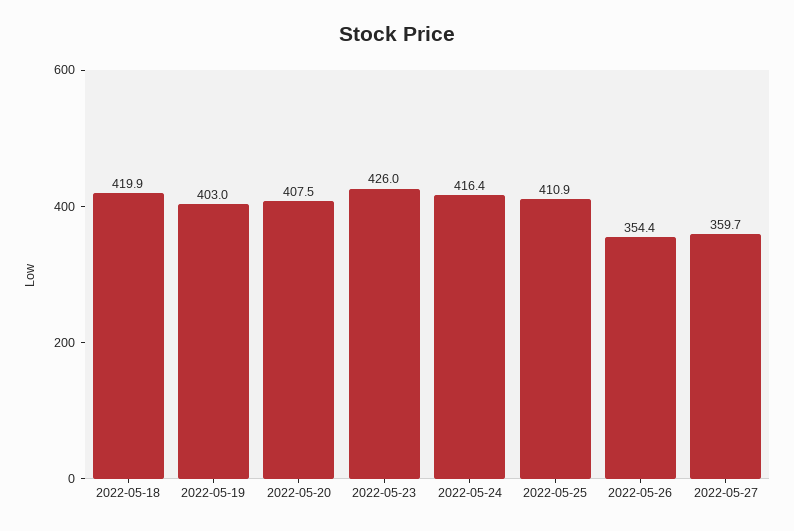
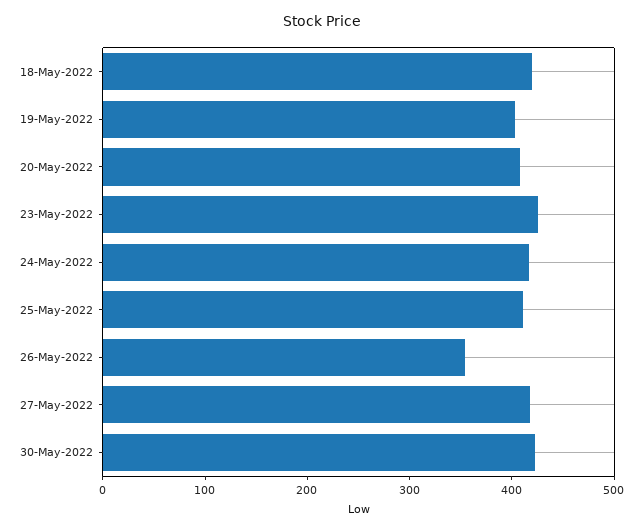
2022-05-27: 359.7 -> 420
30-May-2022: none -> 420

